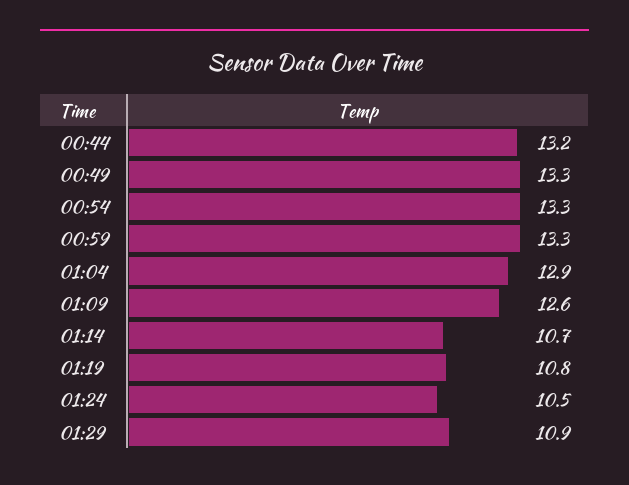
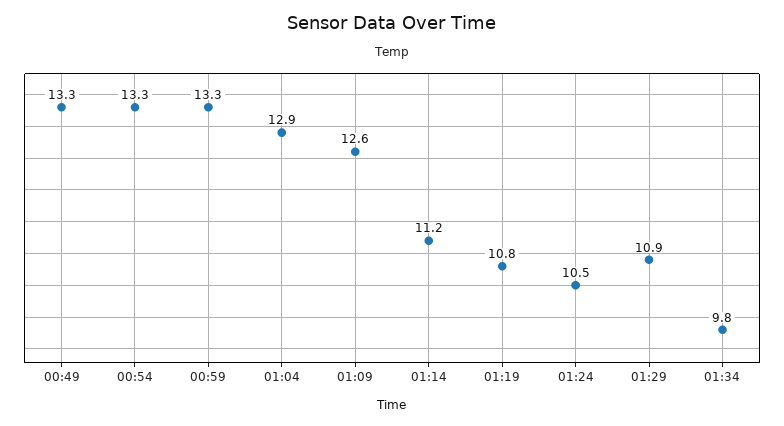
00:44: 13.2 -> none
01:14: 10.7 -> 11.2
01:34: none -> 9.8

